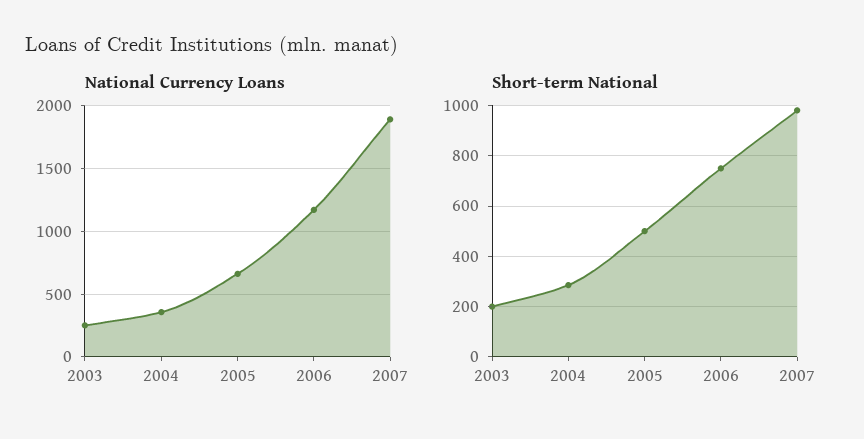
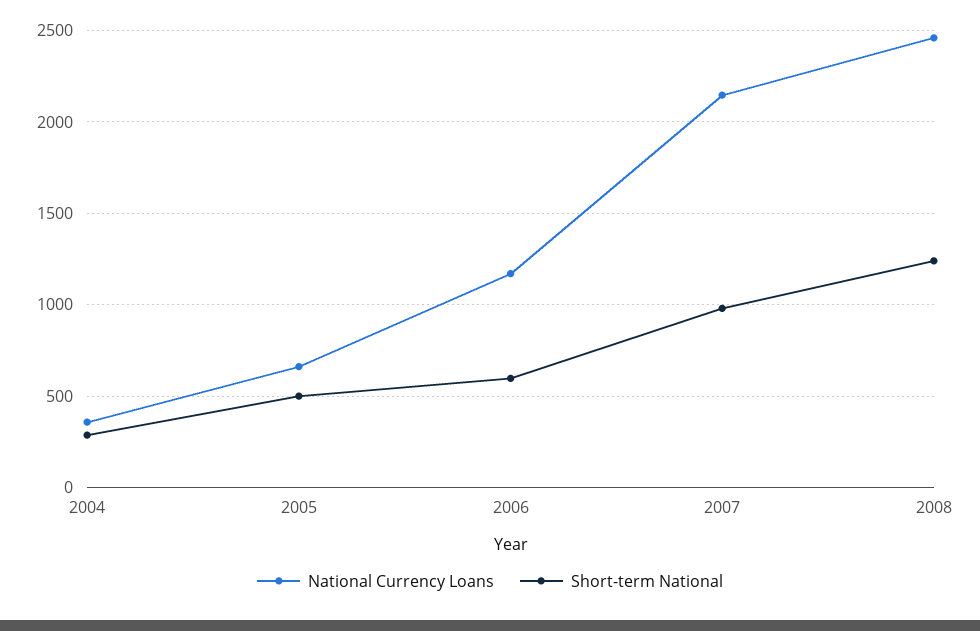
National Currency Loans, 2003: 250 -> none
National Currency Loans, 2007: 1900 -> 2150
Short-term National, 2003: 200 -> none
Short-term National, 2006: 750 -> 600
National Currency Loans, 2008: none -> 2450
Short-term National, 2008: none -> 1250

